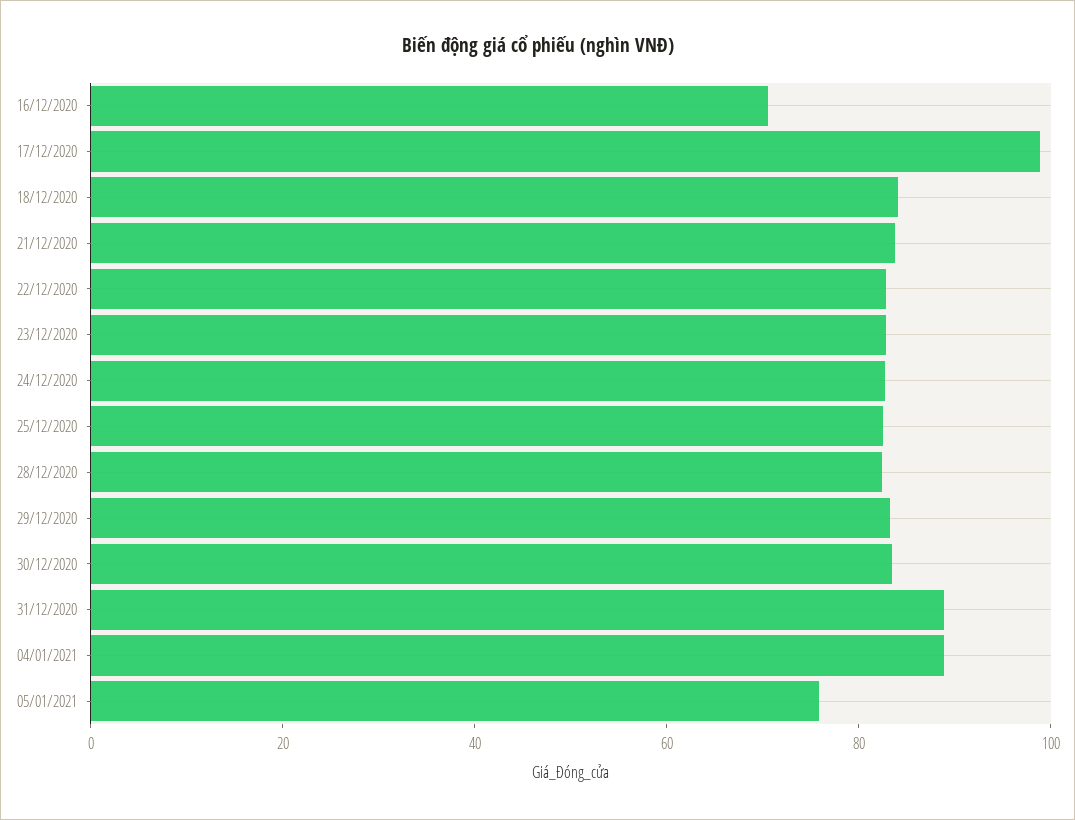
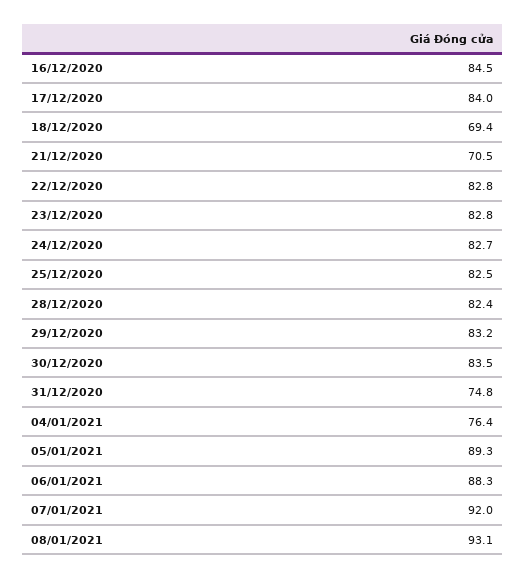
16/12/2020: 70 -> 84.5
17/12/2020: 100 -> 84
18/12/2020: 85 -> 69.4
21/12/2020: 85 -> 70.5
31/12/2020: 90 -> 74.8
04/01/2021: 90 -> 76.4
05/01/2021: 75 -> 89.3
06/01/2021: none -> 88.3
07/01/2021: none -> 92
08/01/2021: none -> 93.1

